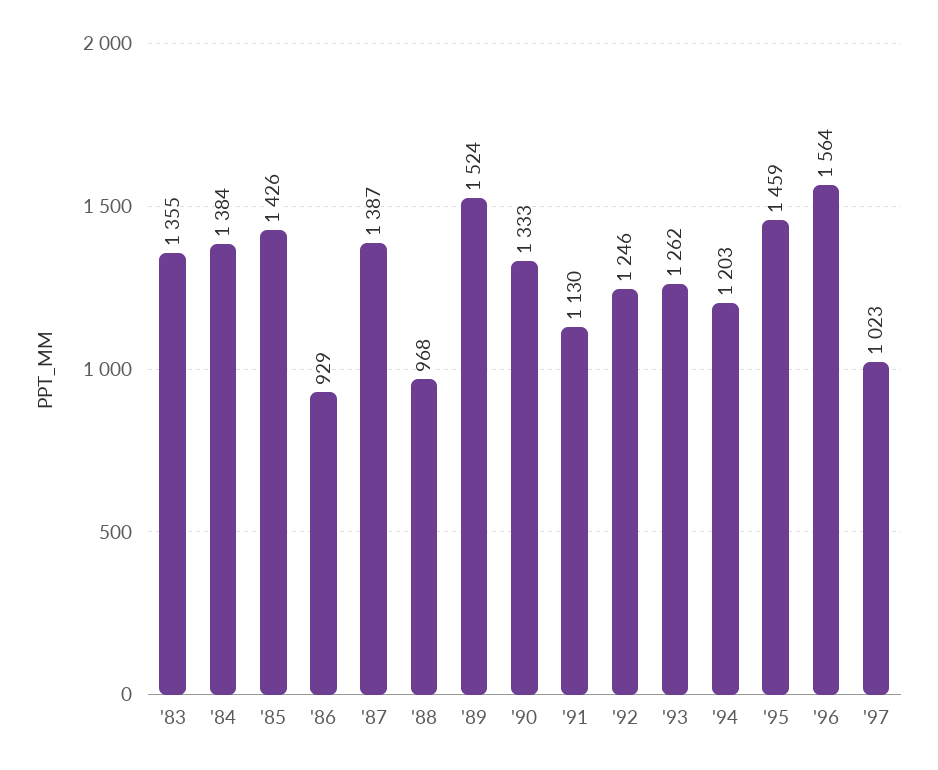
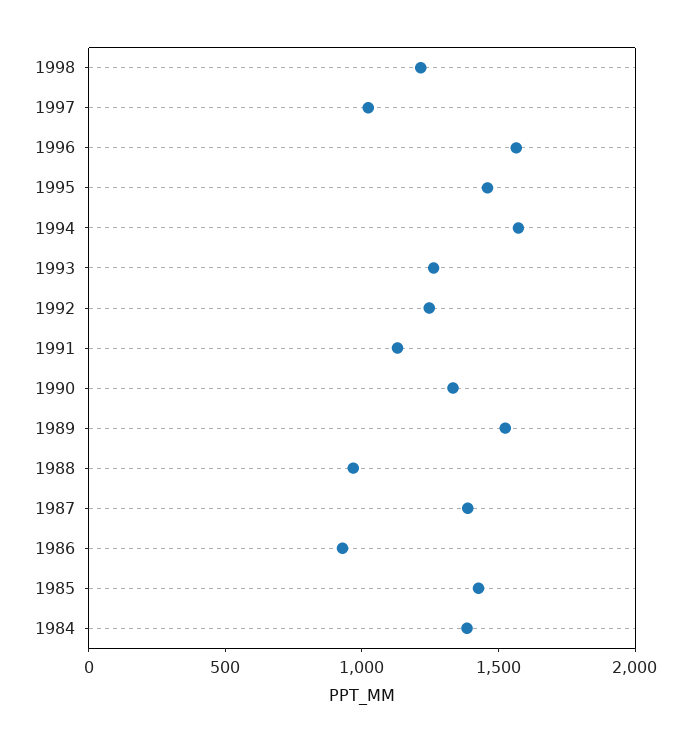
'83: 1355 -> none
'94: 1203 -> 1600
1998: none -> 1200

